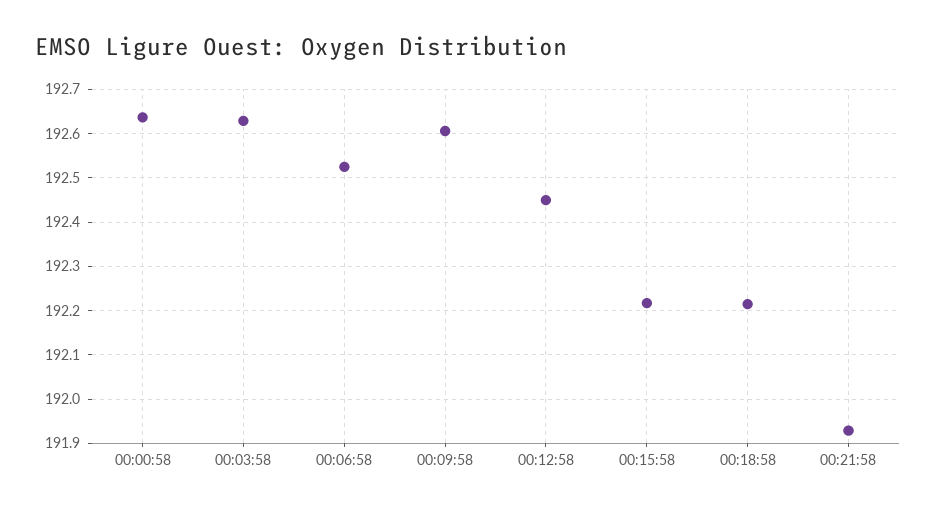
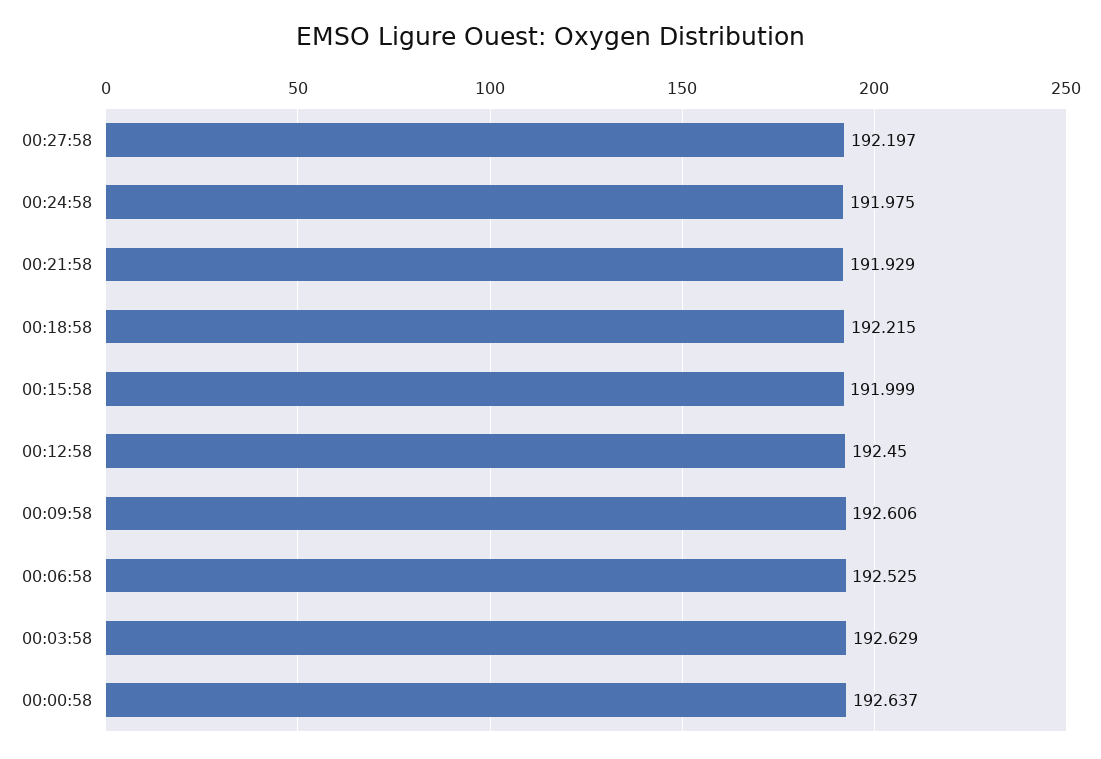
00:15:58: 192.22 -> 191.999
00:27:58: none -> 192.197
00:24:58: none -> 191.975

